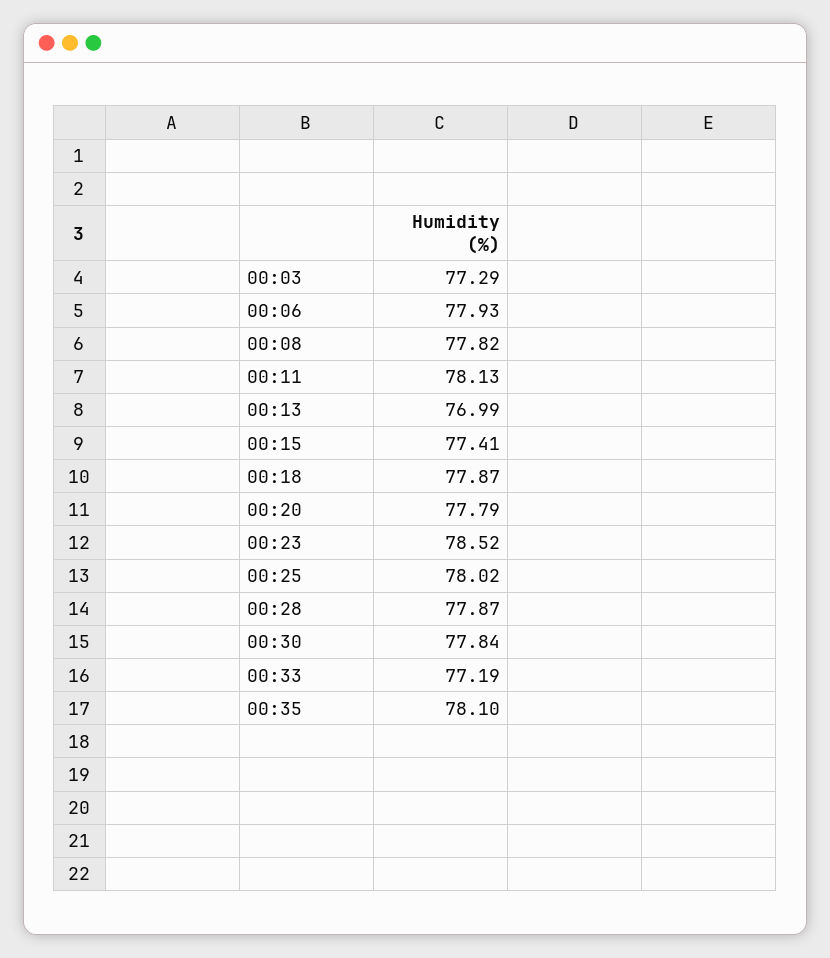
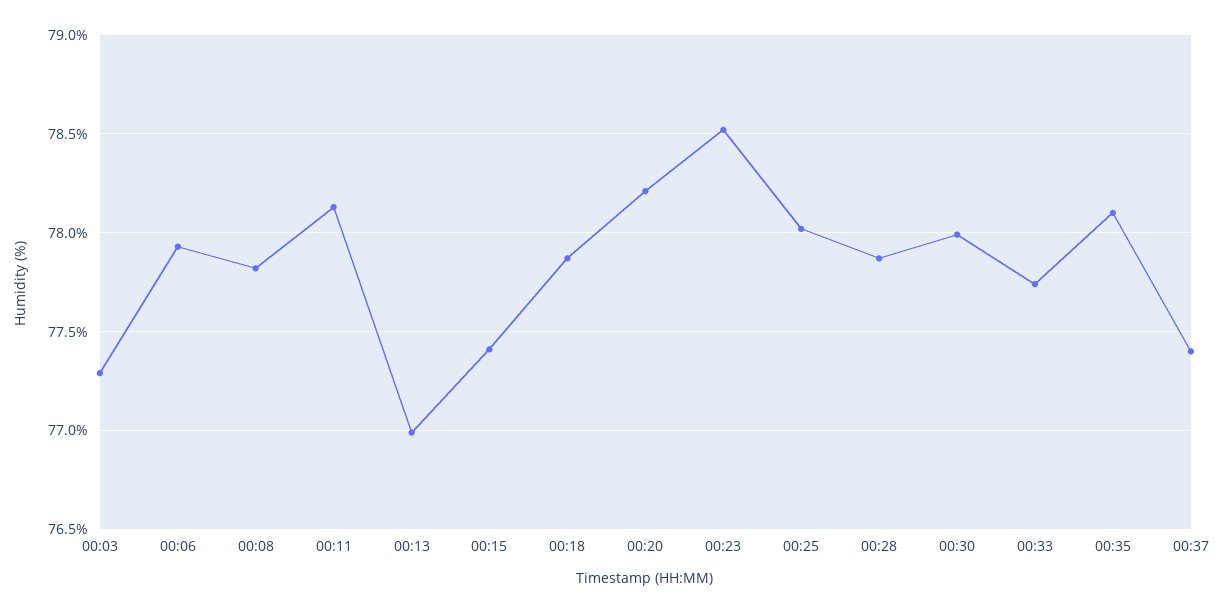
00:20: 77.79 -> 78.2
00:30: 77.84 -> 78
00:33: 77.19 -> 77.75
00:37: none -> 77.4

